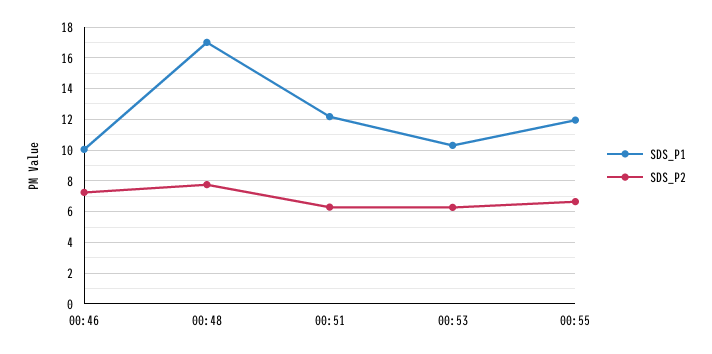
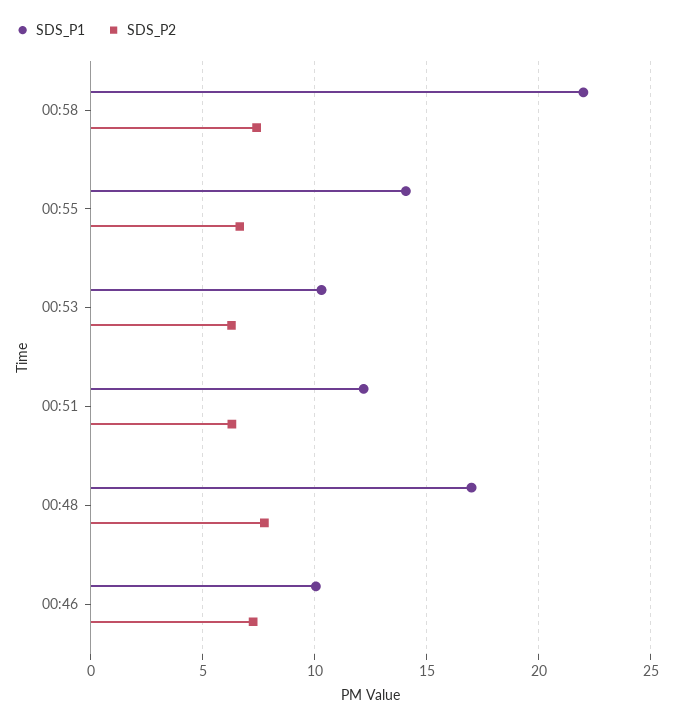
SDS_P1, 00:55: 12 -> 14
SDS_P1, 00:58: none -> 22
SDS_P2, 00:58: none -> 7.5

